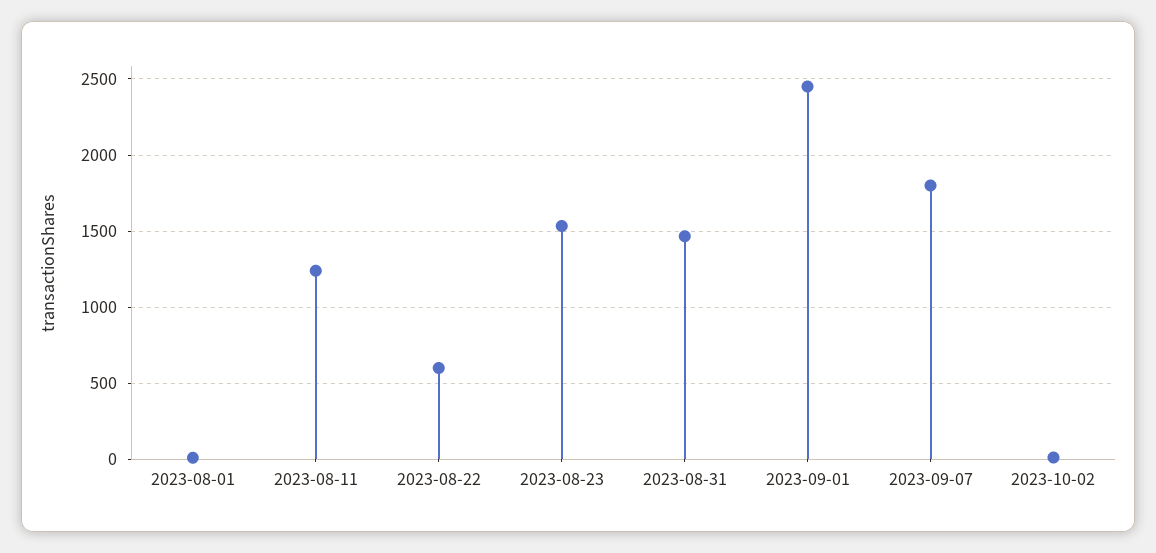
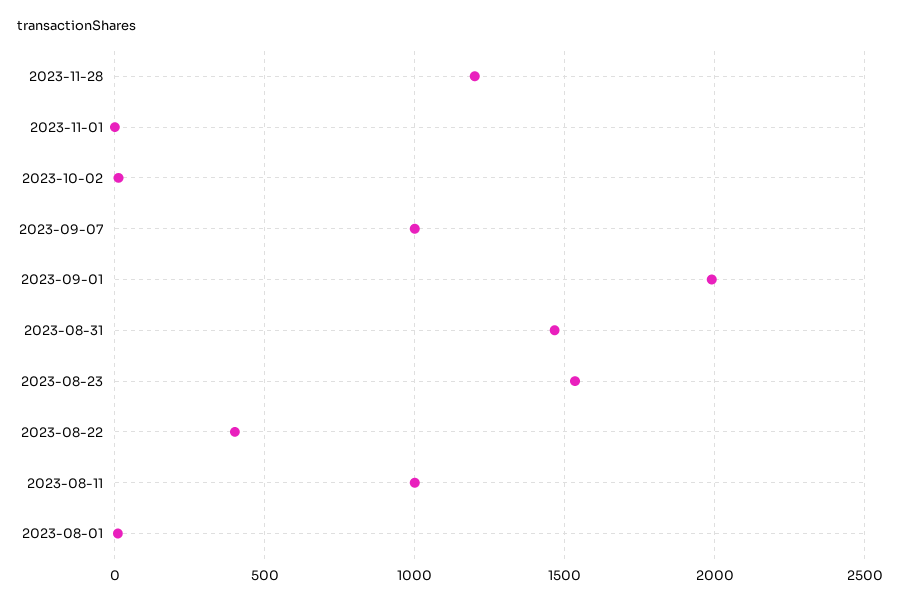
2023-08-11: 1250 -> 1000
2023-08-22: 600 -> 400
2023-09-01: 2450 -> 2000
2023-09-07: 1800 -> 1000
2023-11-28: none -> 1200
2023-11-01: none -> 0

